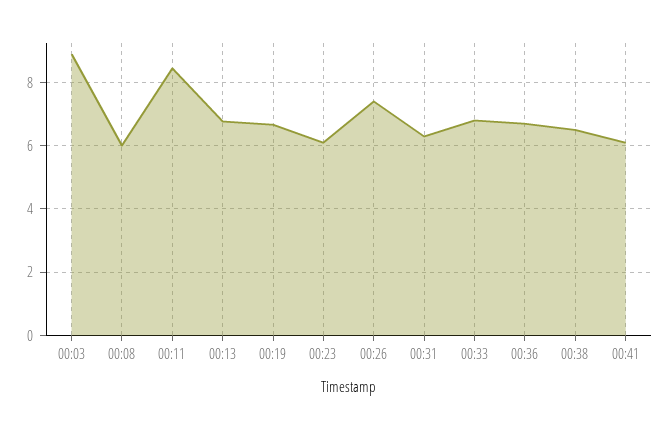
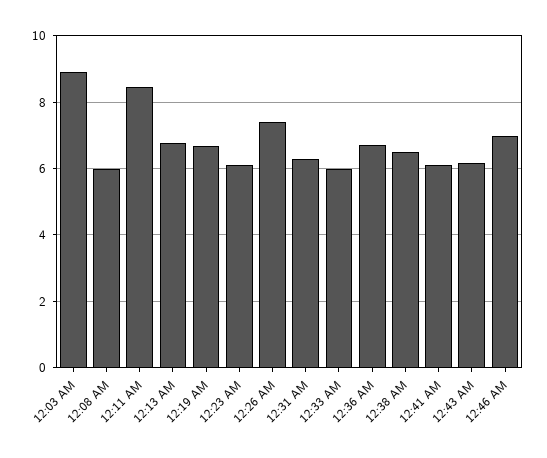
00:33: 6.8 -> 6
12:43 AM: none -> 6.2
12:46 AM: none -> 7

